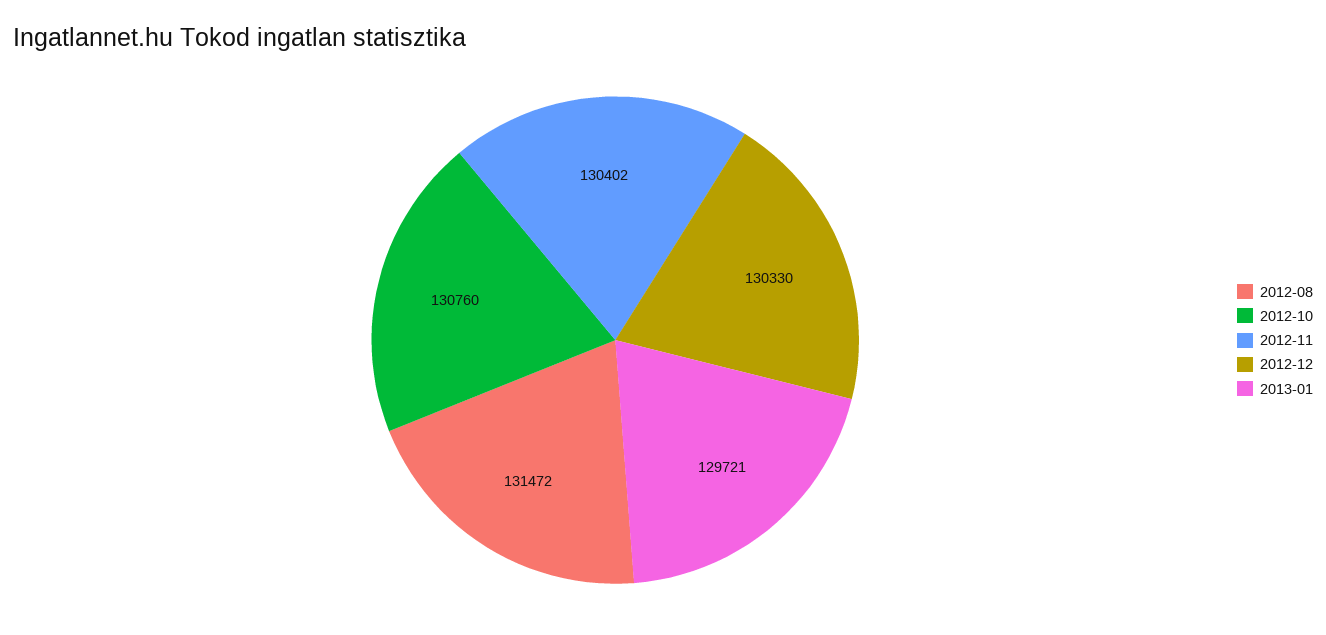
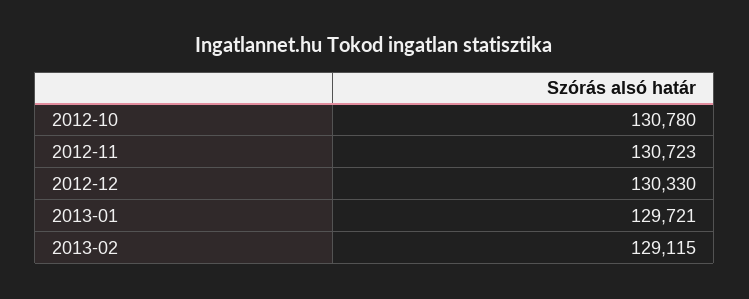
2012-08: 131472 -> none
2012-10: 130760 -> 130780
2012-11: 130402 -> 130723
2013-02: none -> 129115

